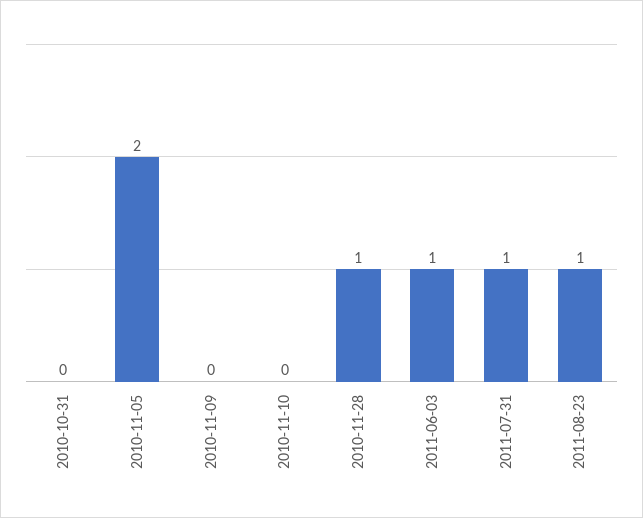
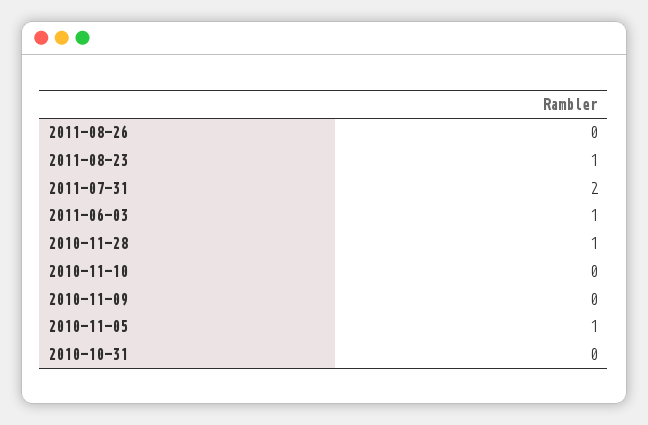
2010-11-05: 2 -> 1
2011-07-31: 1 -> 2
2011-08-26: none -> 0

